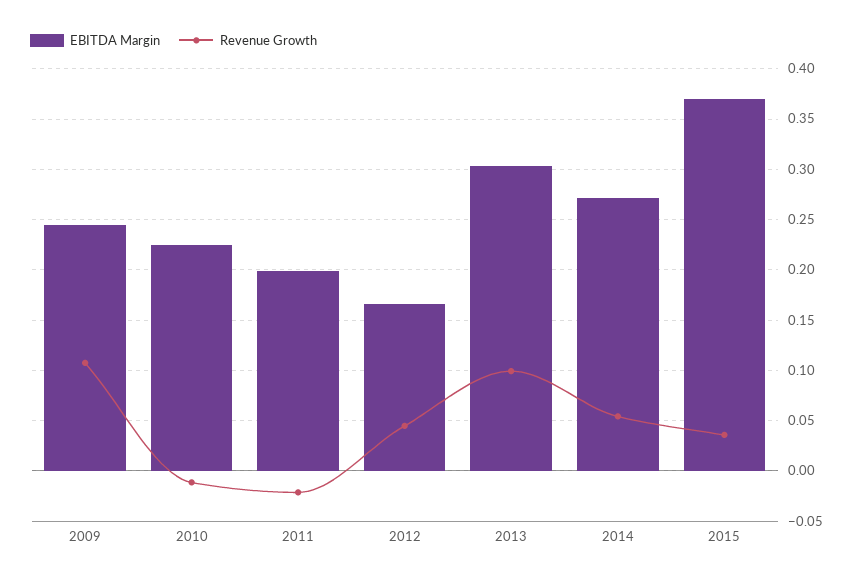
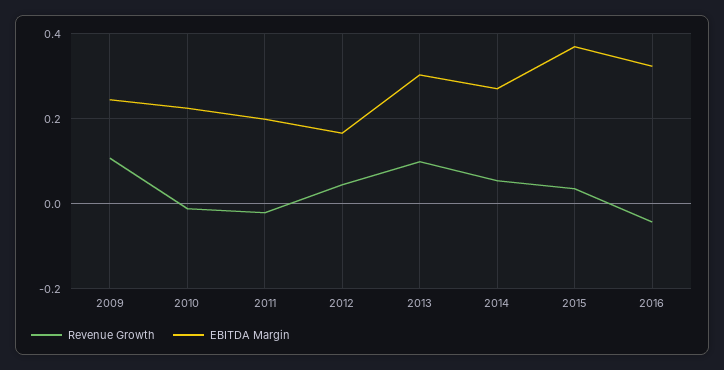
Revenue Growth, 2016: none -> -0.04
EBITDA Margin, 2016: none -> 0.32

